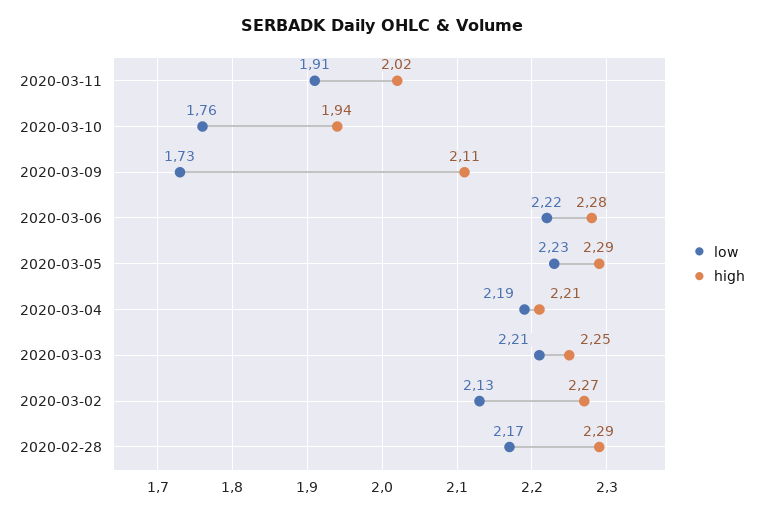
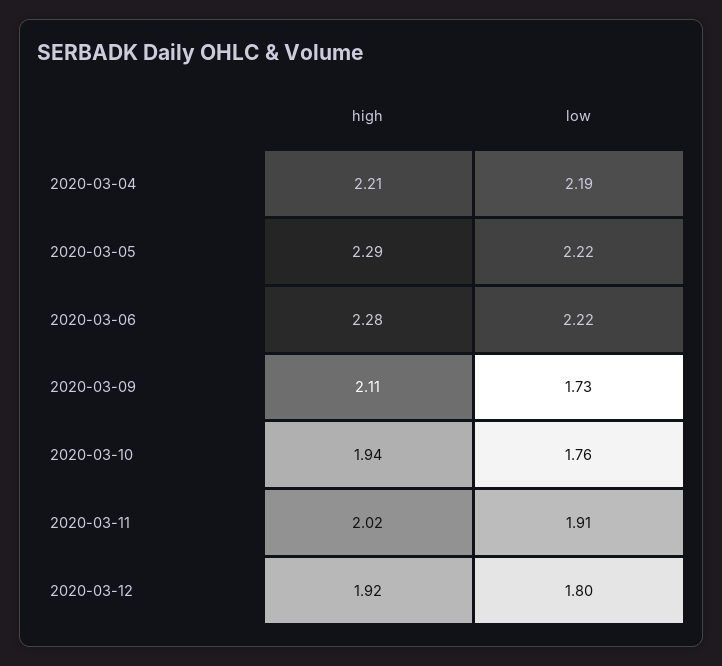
low, 2020-03-05: 2.23 -> 2.22
low, 2020-03-03: 2.21 -> none
high, 2020-03-03: 2.25 -> none
low, 2020-03-02: 2.13 -> none
high, 2020-03-02: 2.27 -> none
low, 2020-02-28: 2.17 -> none
high, 2020-02-28: 2.29 -> none
high, 2020-03-12: none -> 1.92
low, 2020-03-12: none -> 1.8

